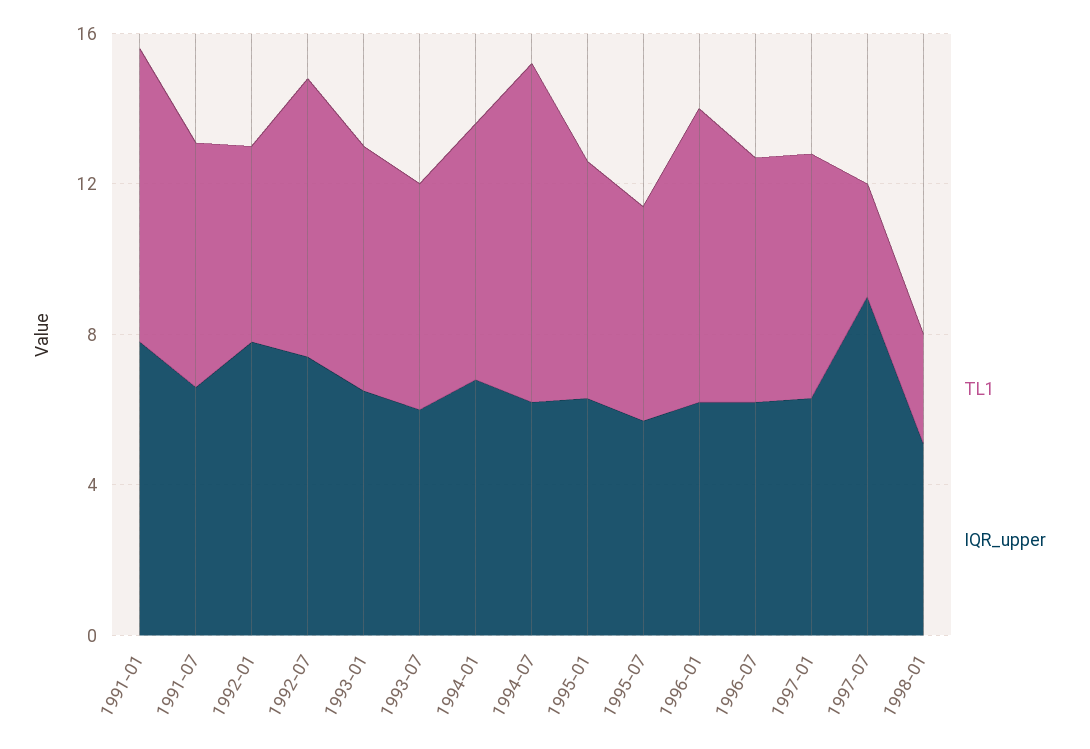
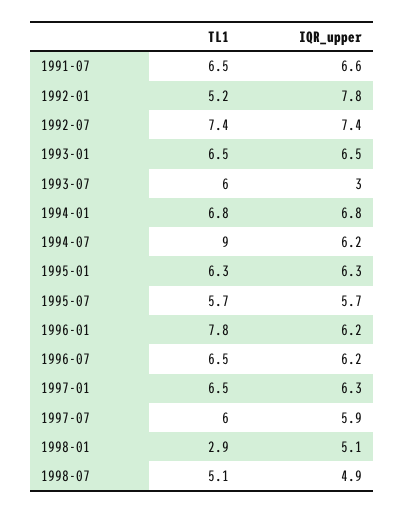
TL1, 1991-01: 8 -> none
IQR_upper, 1991-01: 8 -> none
IQR_upper, 1993-07: 6 -> 3
TL1, 1997-07: 3 -> 6
IQR_upper, 1997-07: 9 -> 5.9
TL1, 1998-07: none -> 5.1
IQR_upper, 1998-07: none -> 4.9

